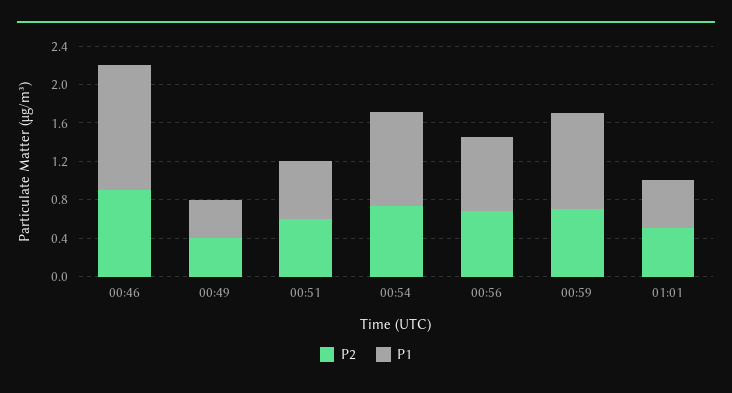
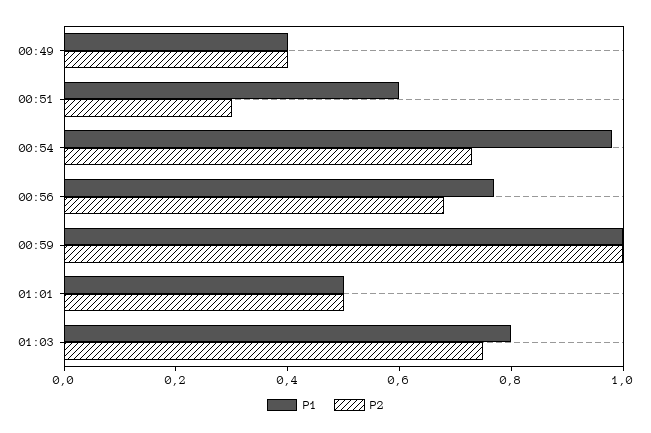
P2, 00:46: 0.9 -> none
P1, 00:46: 1.3 -> none
P2, 00:51: 0.6 -> 0.3
P2, 00:59: 0.7 -> 1
P1, 01:03: none -> 0.8
P2, 01:03: none -> 0.75

